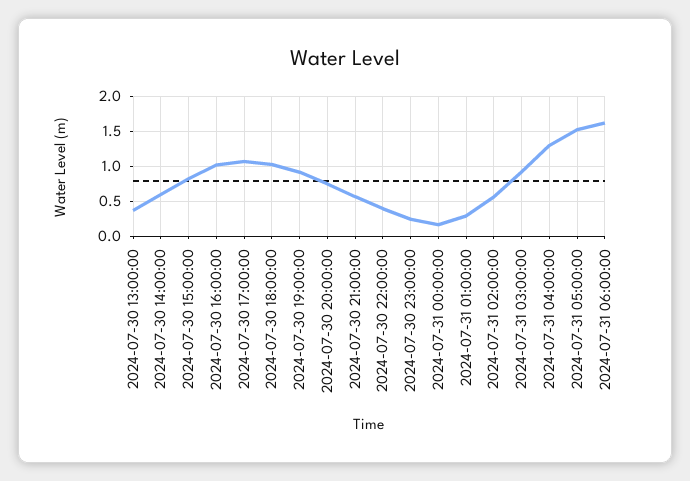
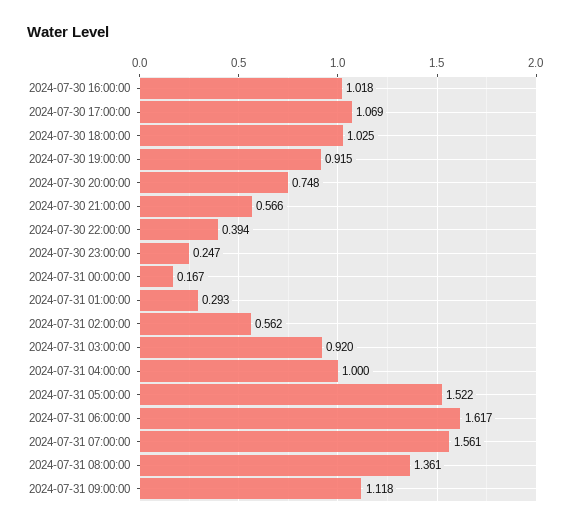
2024-07-30 13:00:00: 0.4 -> none
2024-07-30 14:00:00: 0.6 -> none
2024-07-30 15:00:00: 0.8 -> none
2024-07-31 04:00:00: 1.3 -> 1
2024-07-31 07:00:00: none -> 1.561
2024-07-31 08:00:00: none -> 1.361
2024-07-31 09:00:00: none -> 1.118

